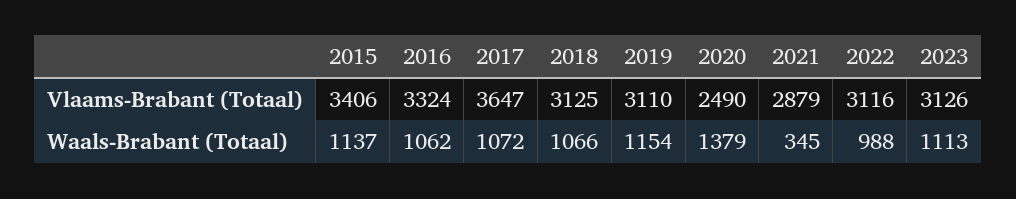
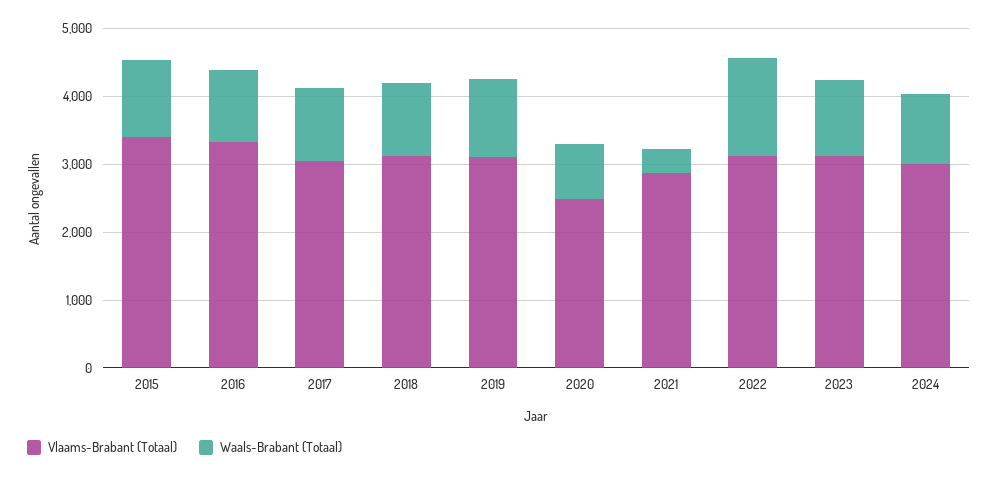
Vlaams-Brabant (Totaal), 2017: 3647 -> 3000
Waals-Brabant (Totaal), 2020: 1379 -> 800
Waals-Brabant (Totaal), 2022: 988 -> 1400
Vlaams-Brabant (Totaal), 2024: none -> 3000
Waals-Brabant (Totaal), 2024: none -> 1000

